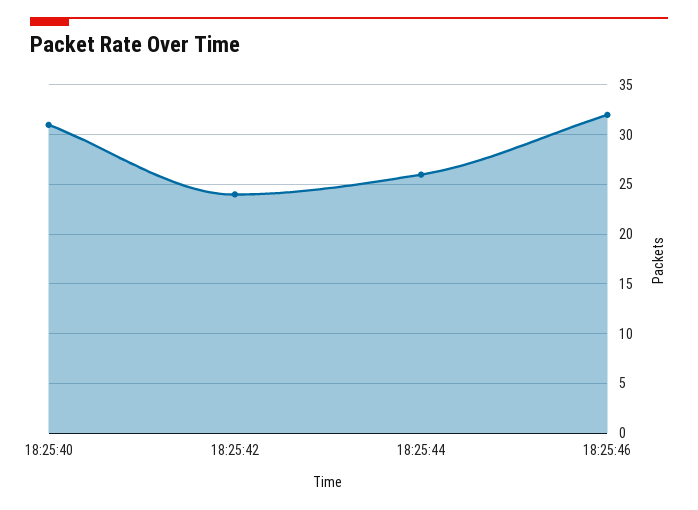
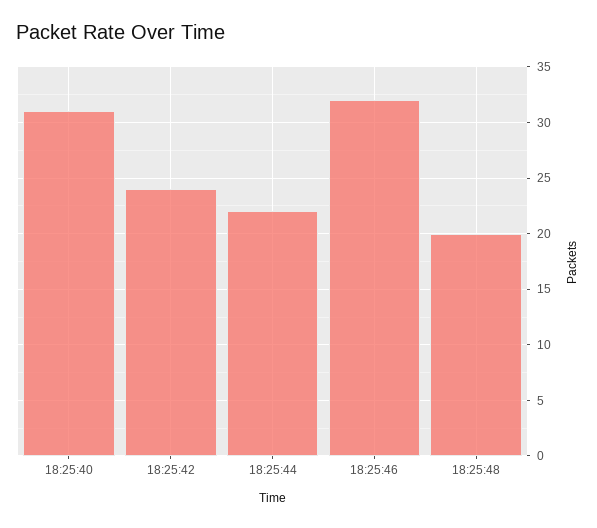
18:25:44: 26 -> 22
18:25:48: none -> 20

